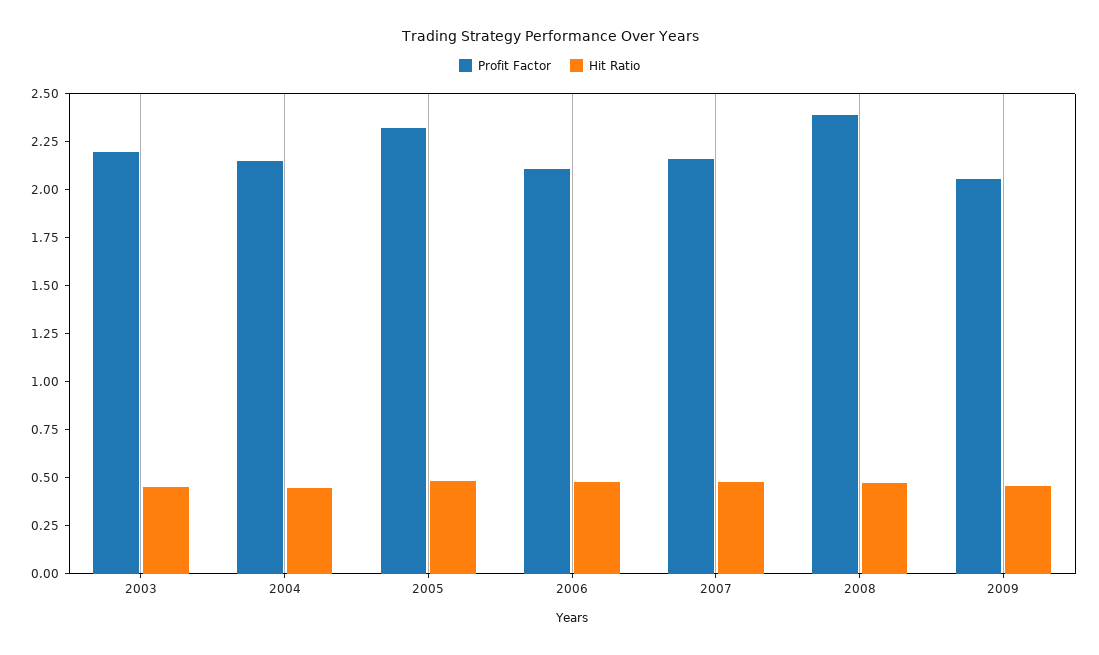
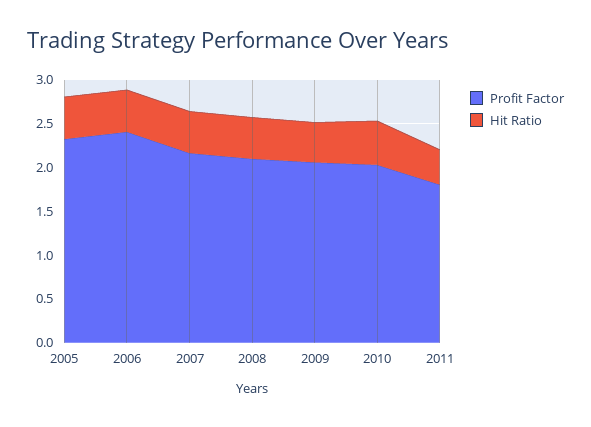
Profit Factor, 2003: 2.2 -> none
Hit Ratio, 2003: 0.45 -> none
Profit Factor, 2004: 2.15 -> none
Hit Ratio, 2004: 0.45 -> none
Profit Factor, 2006: 2.1 -> 2.4
Profit Factor, 2008: 2.4 -> 2.1
Profit Factor, 2010: none -> 2
Hit Ratio, 2010: none -> 0.5
Profit Factor, 2011: none -> 1.8
Hit Ratio, 2011: none -> 0.4

